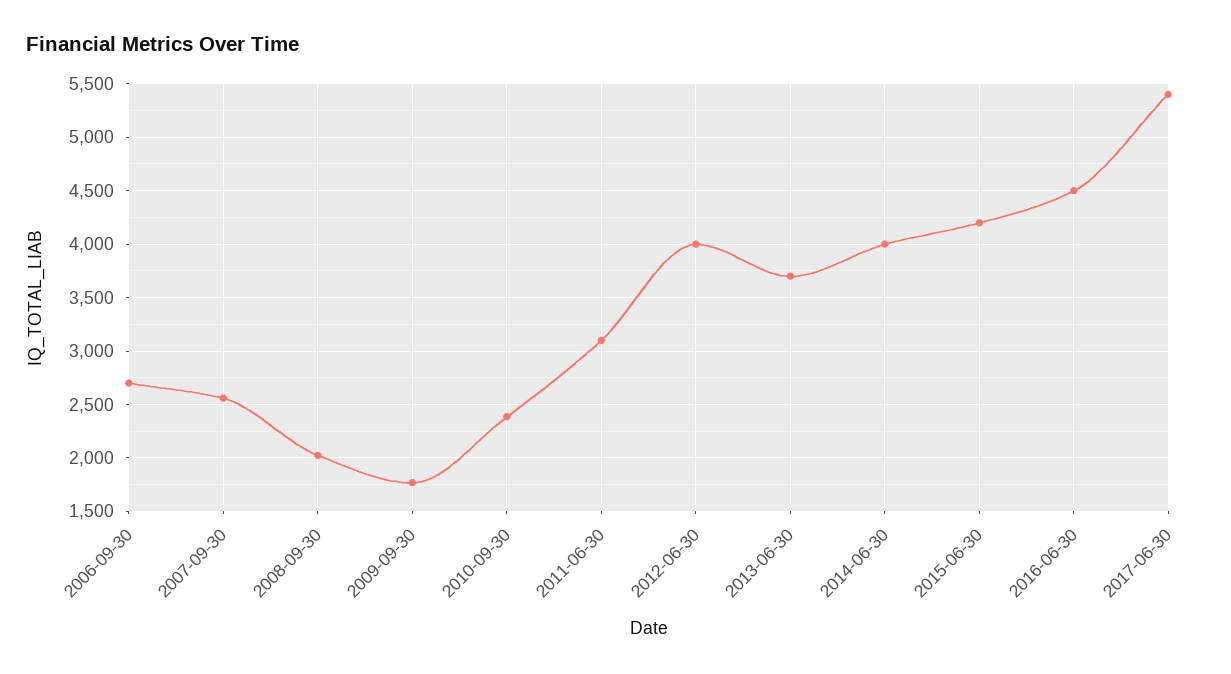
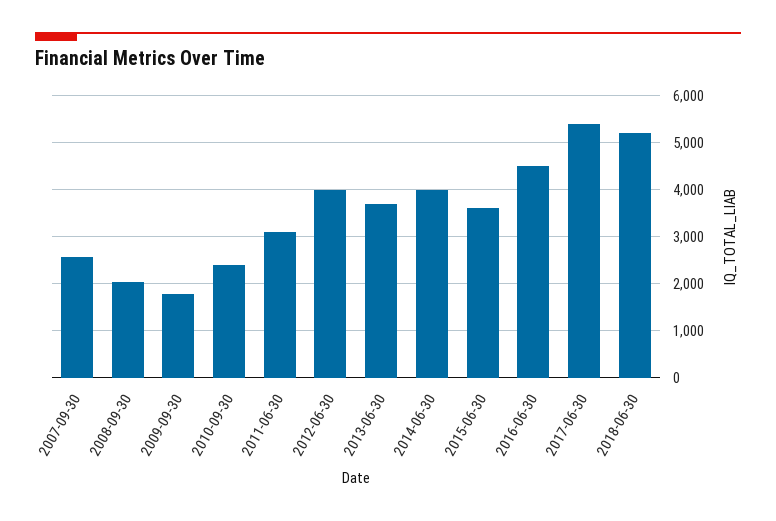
2006-09-30: 2700 -> none
2015-06-30: 4200 -> 3600
2018-06-30: none -> 5200

